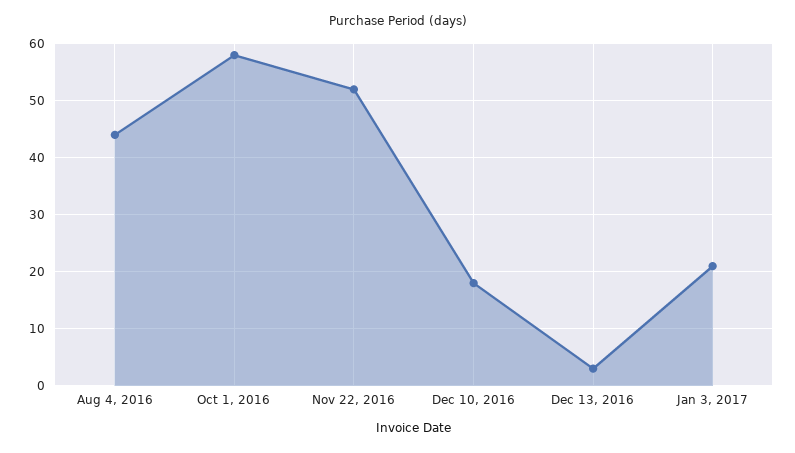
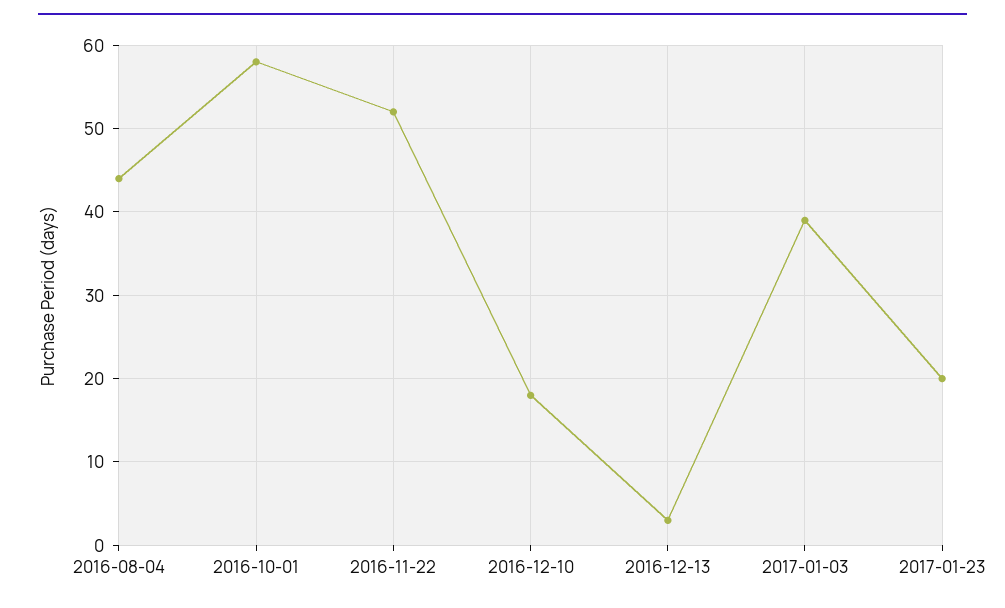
Jan 3, 2017: 20 -> 39
2017-01-23: none -> 20

